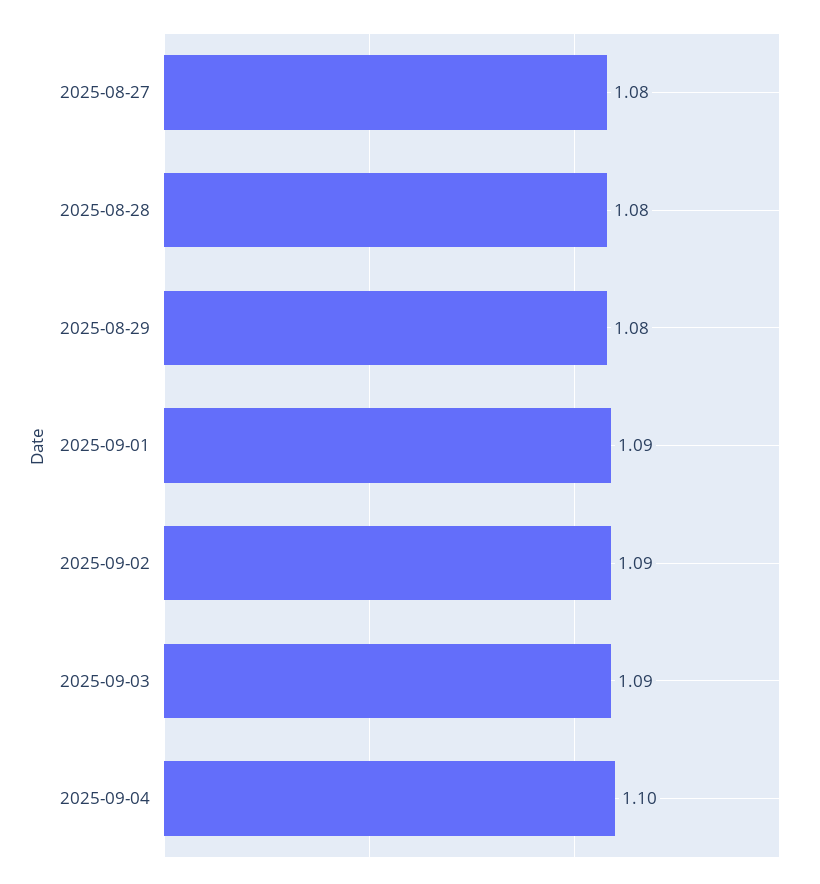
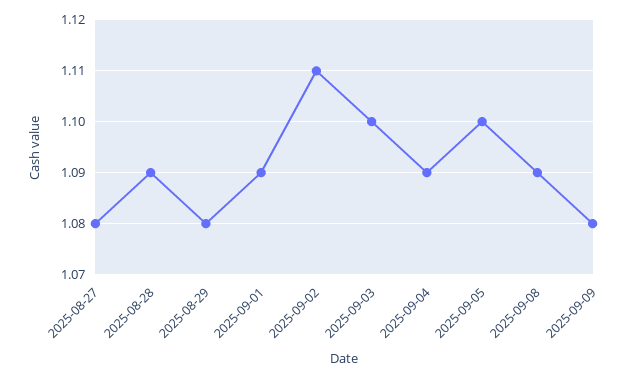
2025-08-28: 1.08 -> 1.09
2025-09-02: 1.09 -> 1.11
2025-09-03: 1.09 -> 1.1
2025-09-04: 1.1 -> 1.09
2025-09-05: none -> 1.1
2025-09-08: none -> 1.09
2025-09-09: none -> 1.08

